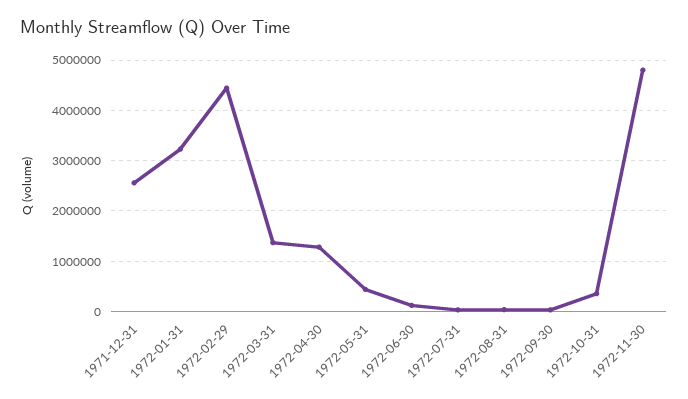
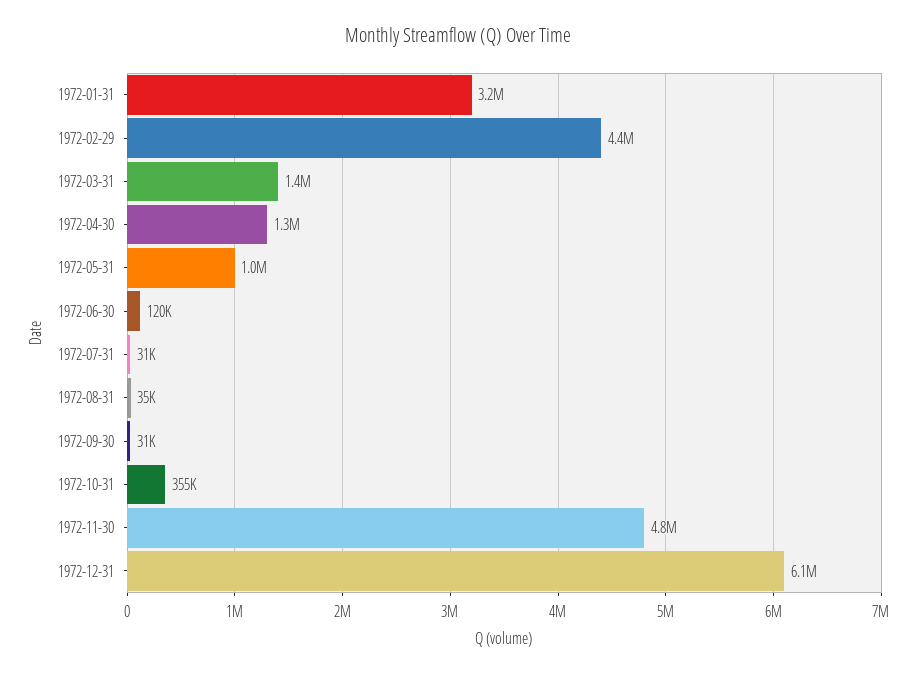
1971-12-31: 2600000 -> none
1972-05-31: 400000 -> 1000000
1972-12-31: none -> 6100000

